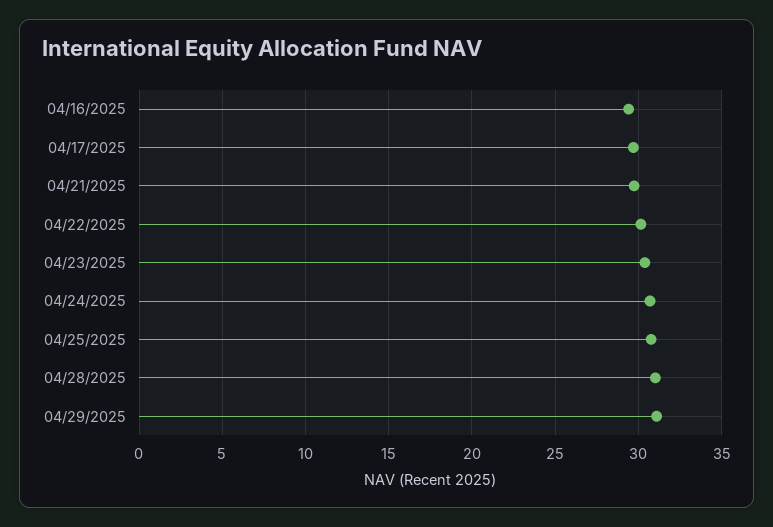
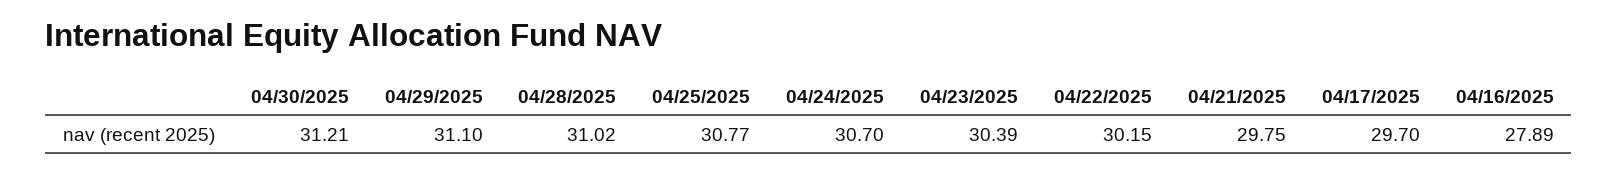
04/16/2025: 29.5 -> 27.89
04/30/2025: none -> 31.21

